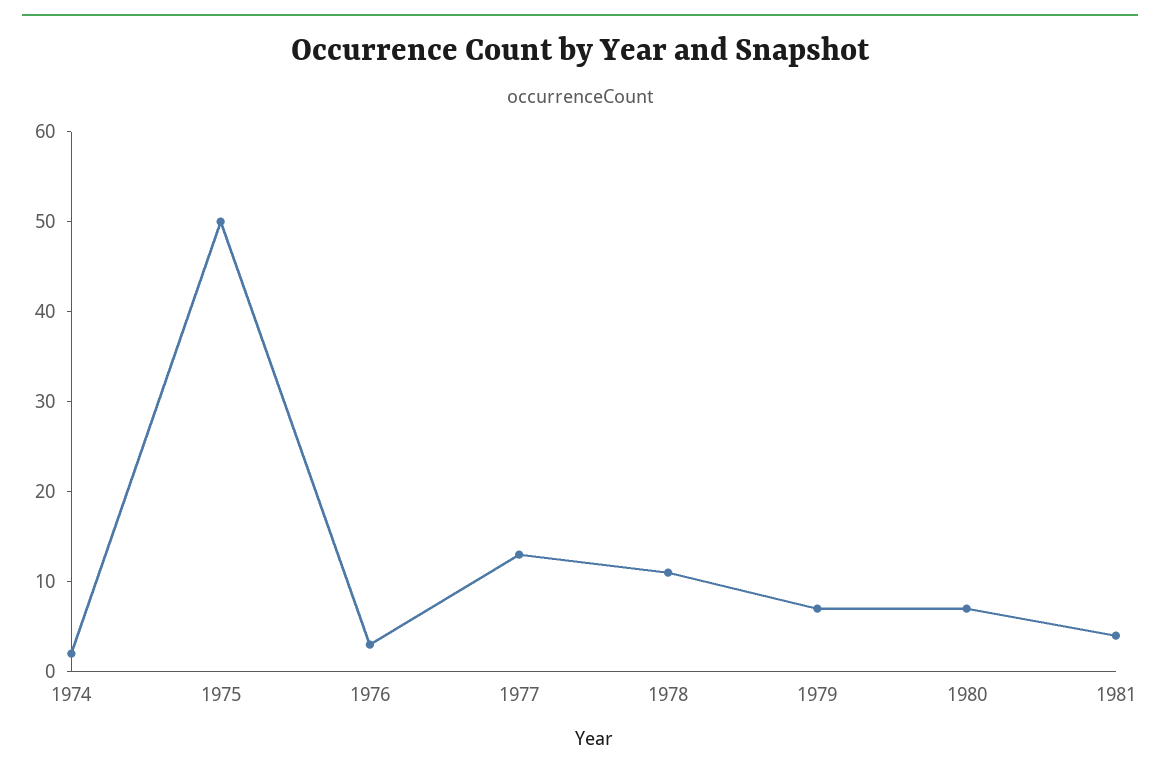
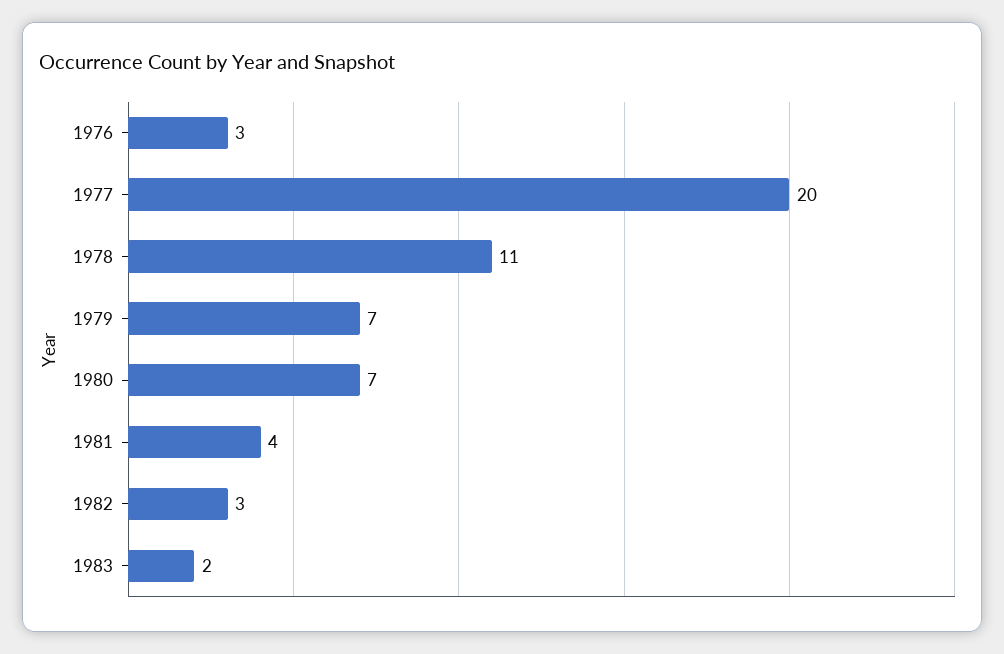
1974: 2 -> none
1975: 50 -> none
1977: 13 -> 20
1982: none -> 3
1983: none -> 2

